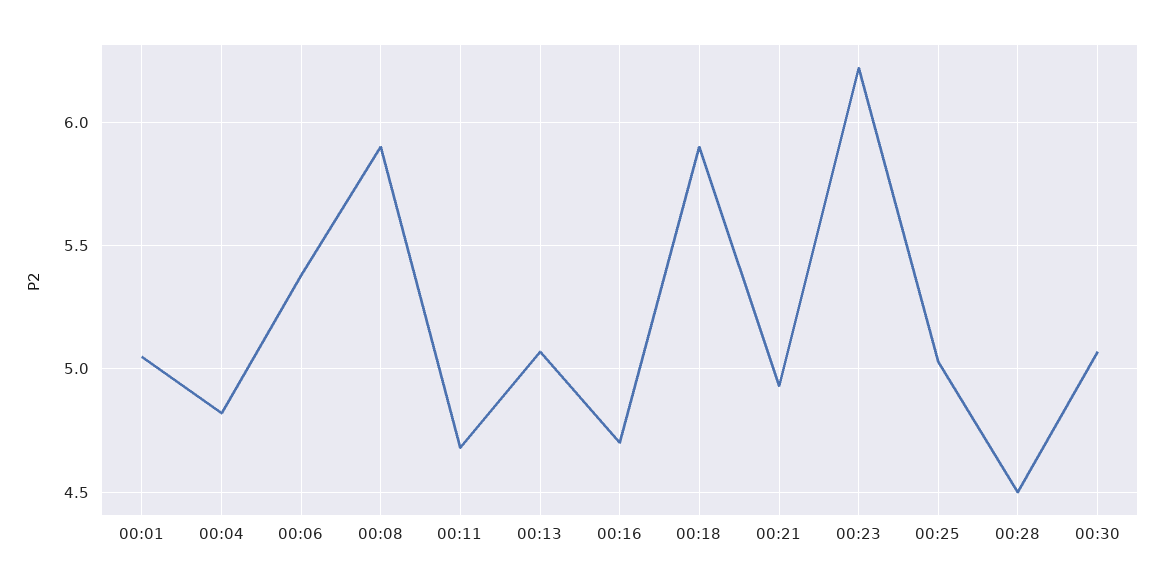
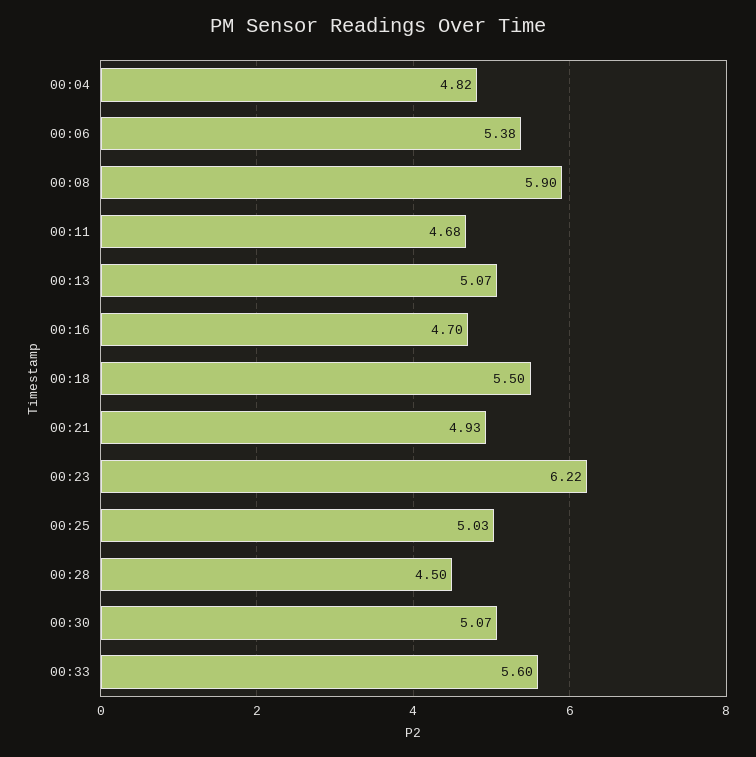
00:01: 5.05 -> none
00:18: 5.9 -> 5.5
00:33: none -> 5.6

